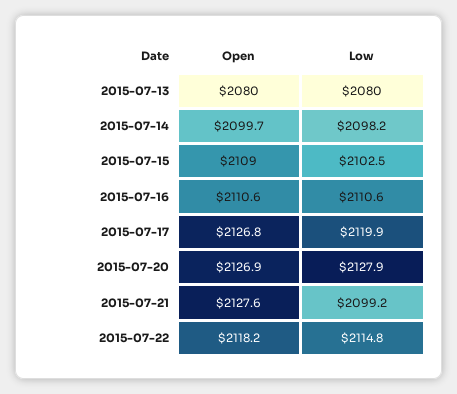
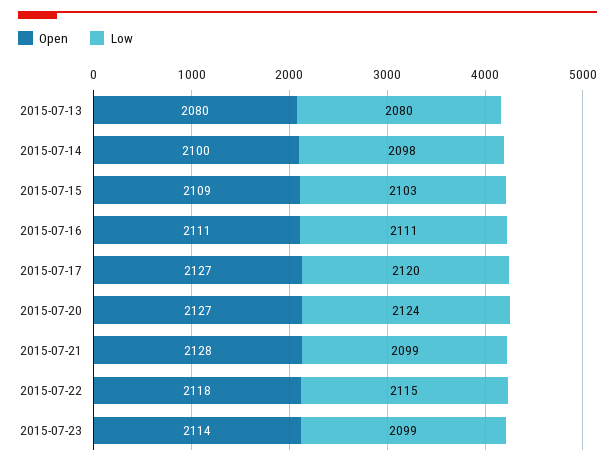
Low, 2015-07-20: 2127.9 -> 2124
Open, 2015-07-23: none -> 2114
Low, 2015-07-23: none -> 2099

